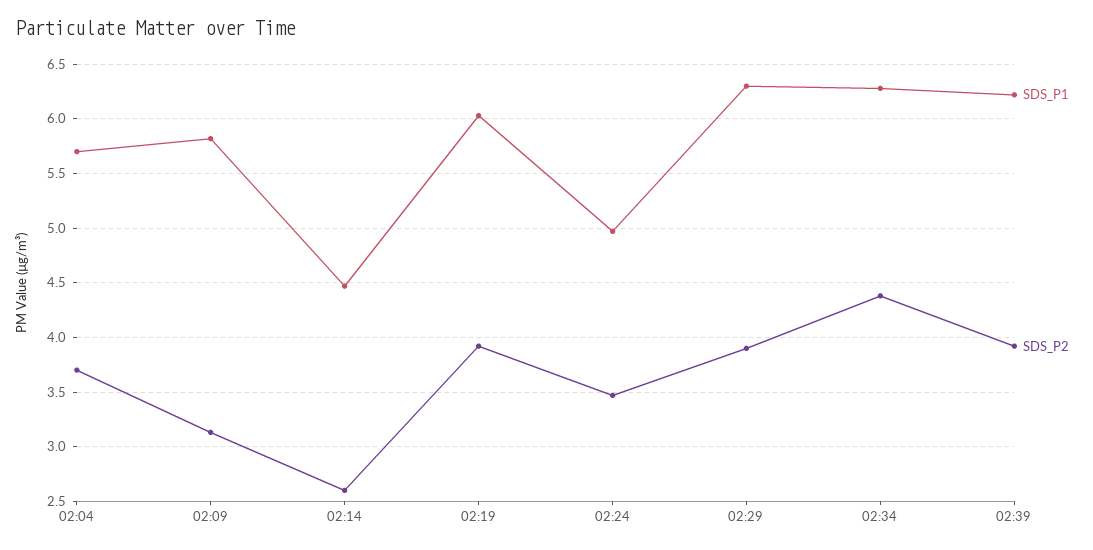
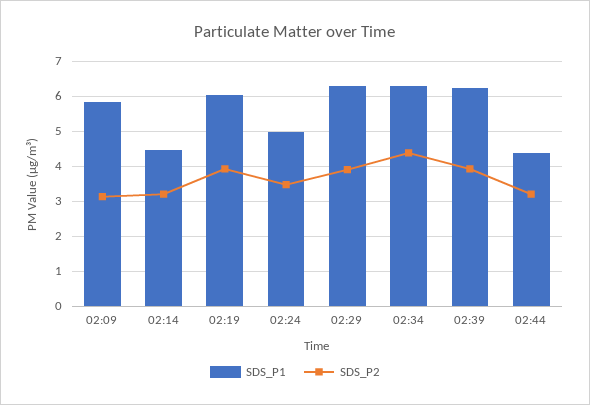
SDS_P1, 02:04: 5.7 -> none
SDS_P2, 02:04: 3.7 -> none
SDS_P2, 02:14: 2.6 -> 3.2
SDS_P1, 02:44: none -> 4.4
SDS_P2, 02:44: none -> 3.2

